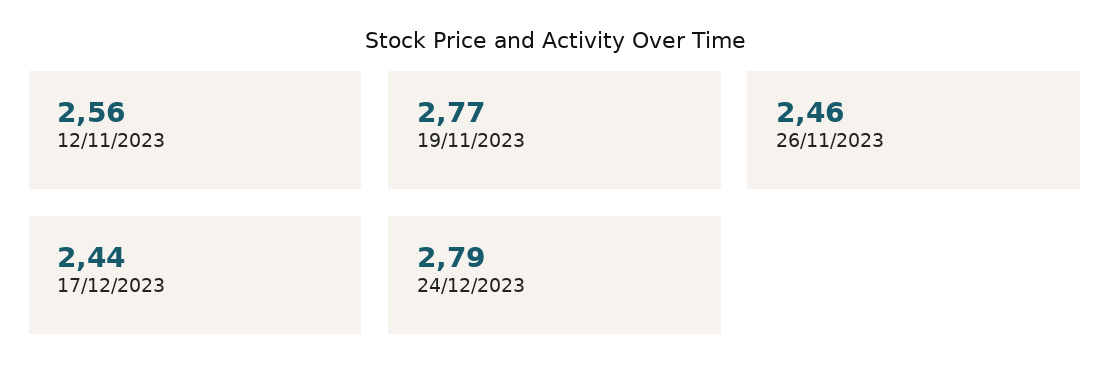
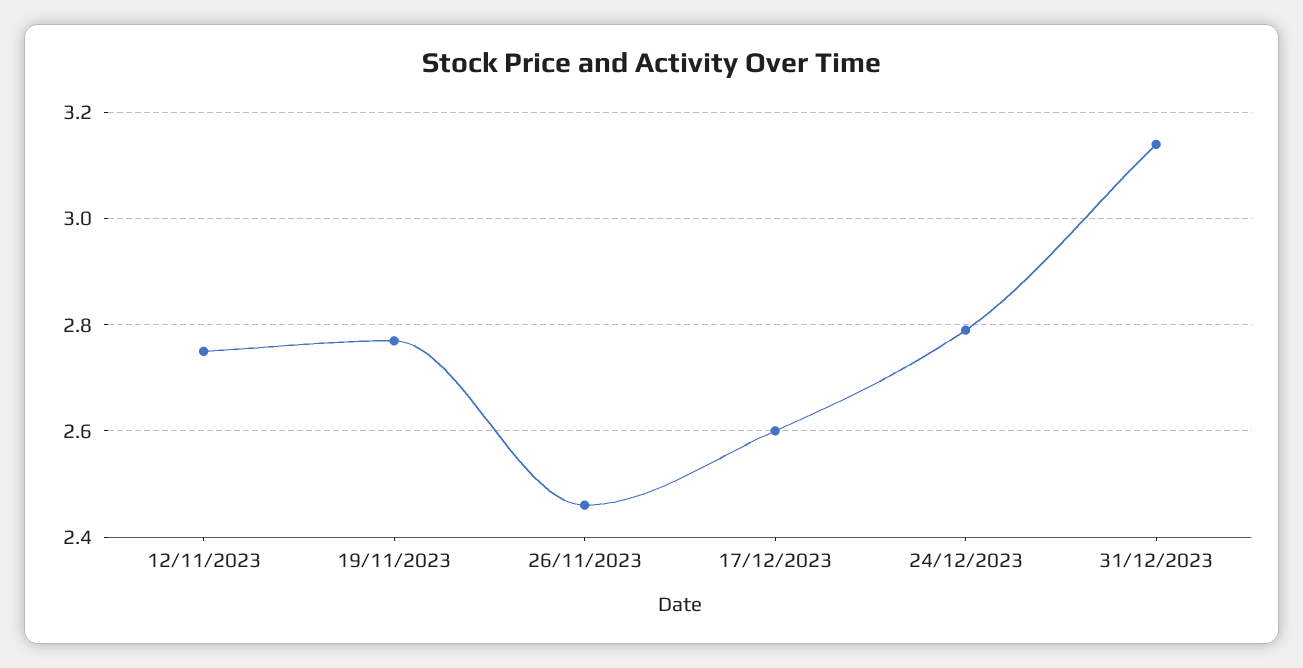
12/11/2023: 2.56 -> 2.75
17/12/2023: 2.44 -> 2.6
31/12/2023: none -> 3.15

